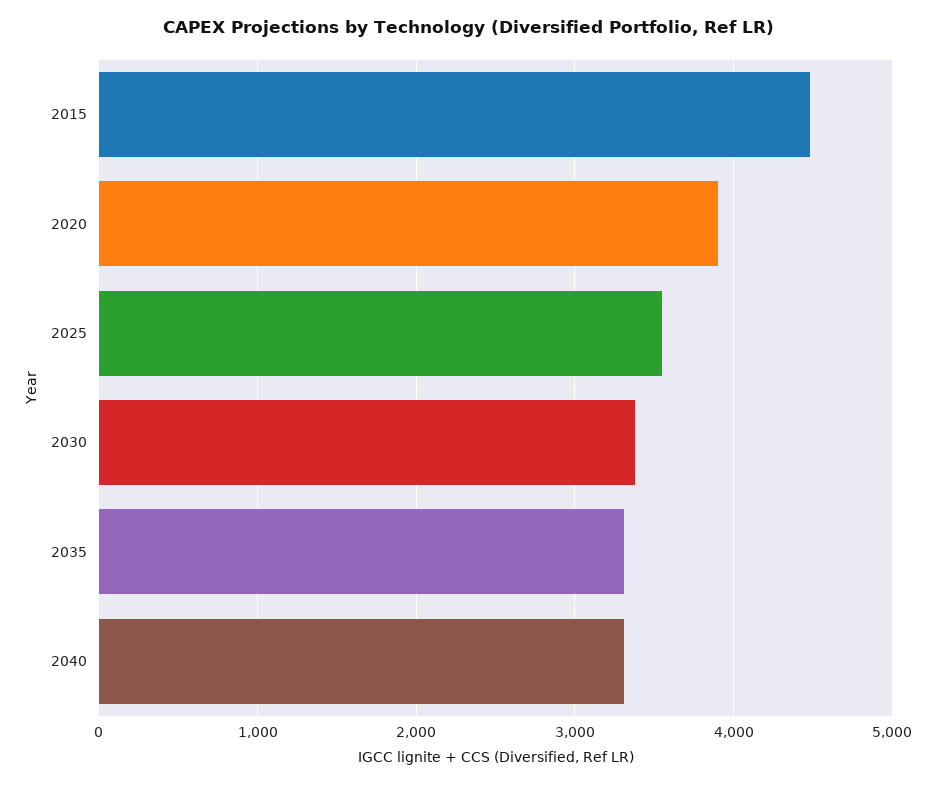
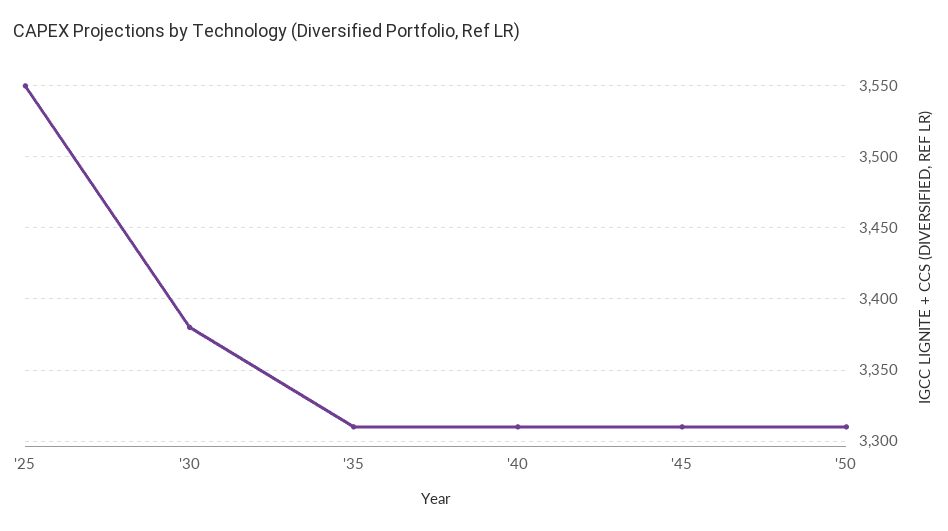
2015: 4500 -> none
2020: 3900 -> none
'45: none -> 3310
'50: none -> 3310

